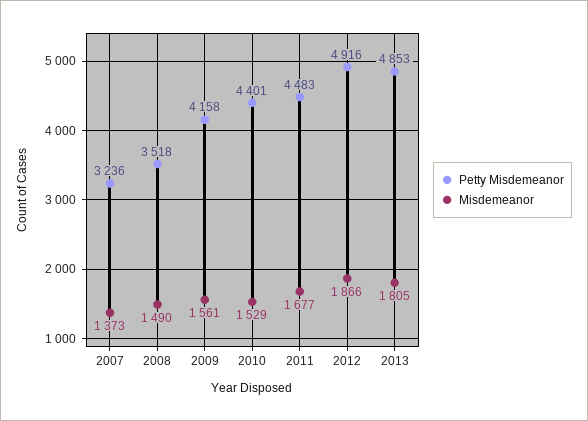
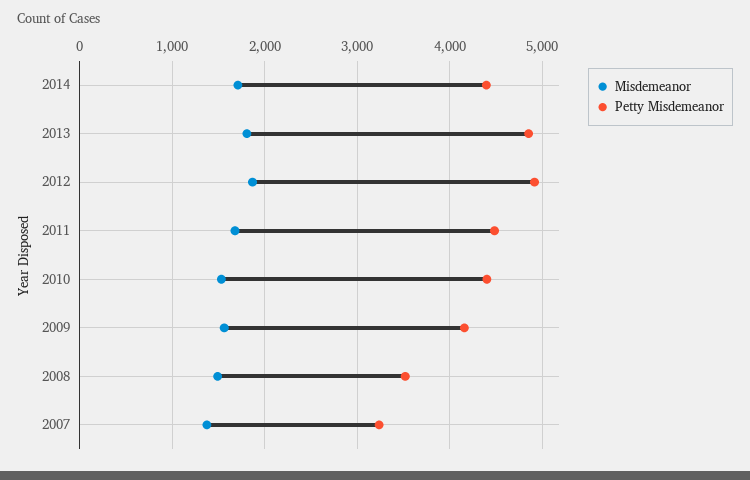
Misdemeanor, 2014: none -> 1700
Petty Misdemeanor, 2014: none -> 4400

